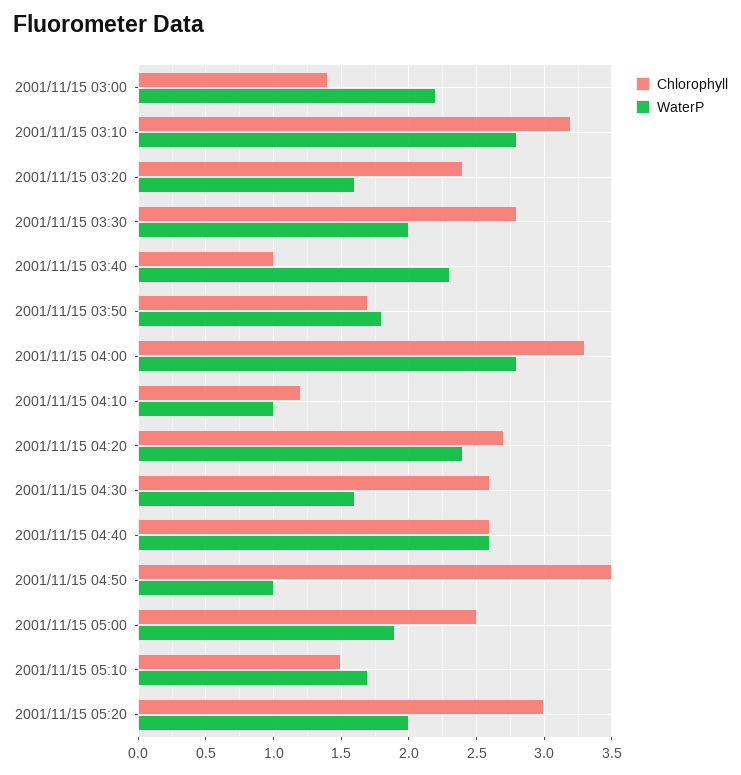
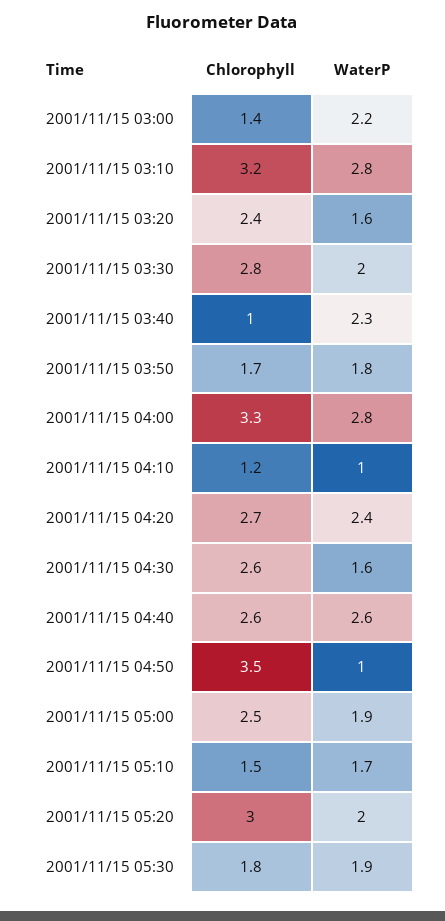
Chlorophyll, 2001/11/15 05:30: none -> 1.8
WaterP, 2001/11/15 05:30: none -> 1.9

